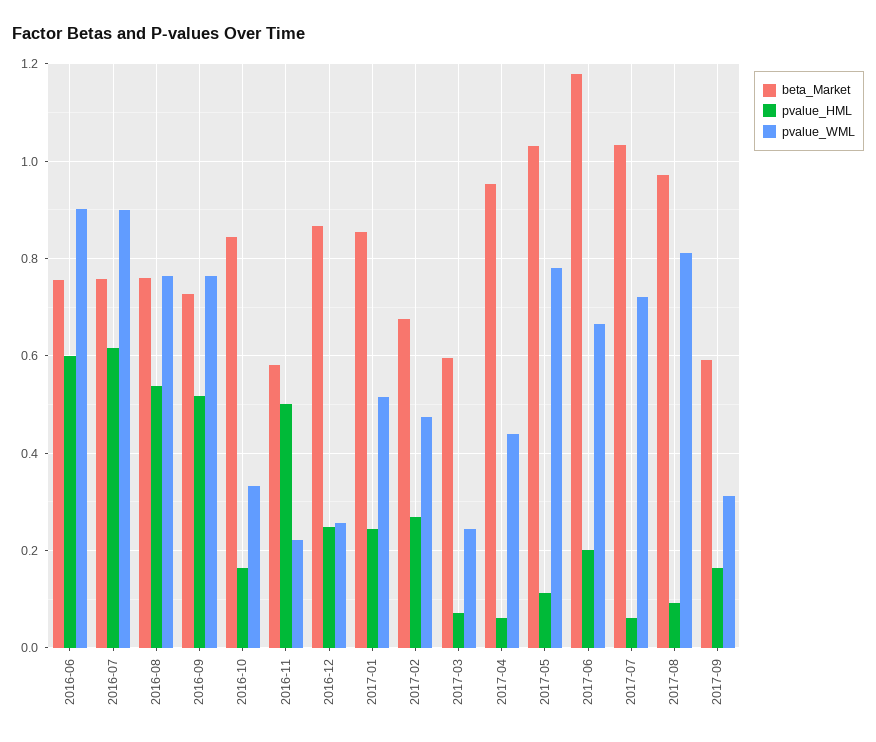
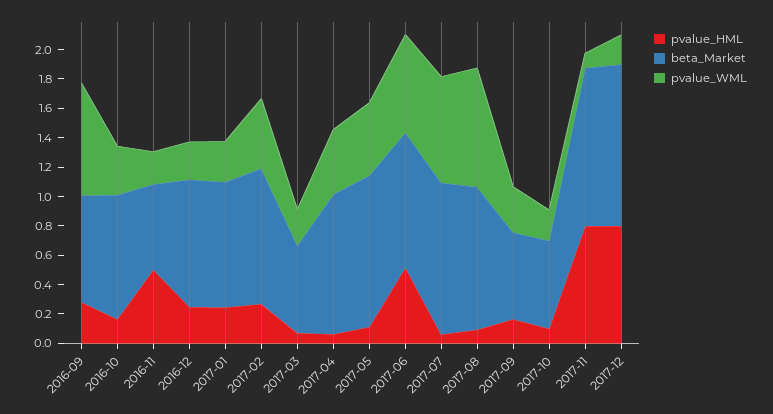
beta_Market, 2016-06: 0.76 -> none
pvalue_HML, 2016-06: 0.6 -> none
pvalue_WML, 2016-06: 0.9 -> none
beta_Market, 2016-07: 0.76 -> none
pvalue_HML, 2016-07: 0.62 -> none
pvalue_WML, 2016-07: 0.9 -> none
beta_Market, 2016-08: 0.76 -> none
pvalue_HML, 2016-08: 0.54 -> none
pvalue_WML, 2016-08: 0.76 -> none
pvalue_HML, 2016-09: 0.52 -> 0.3
pvalue_WML, 2017-01: 0.52 -> 0.3
beta_Market, 2017-02: 0.68 -> 0.9
pvalue_WML, 2017-05: 0.78 -> 0.5
beta_Market, 2017-06: 1.18 -> 0.9
pvalue_HML, 2017-06: 0.2 -> 0.5
pvalue_HML, 2017-10: none -> 0.1
beta_Market, 2017-10: none -> 0.6
pvalue_WML, 2017-10: none -> 0.2
pvalue_HML, 2017-11: none -> 0.8
beta_Market, 2017-11: none -> 1.1
pvalue_WML, 2017-11: none -> 0.1
pvalue_HML, 2017-12: none -> 0.8
beta_Market, 2017-12: none -> 1.1
pvalue_WML, 2017-12: none -> 0.2

